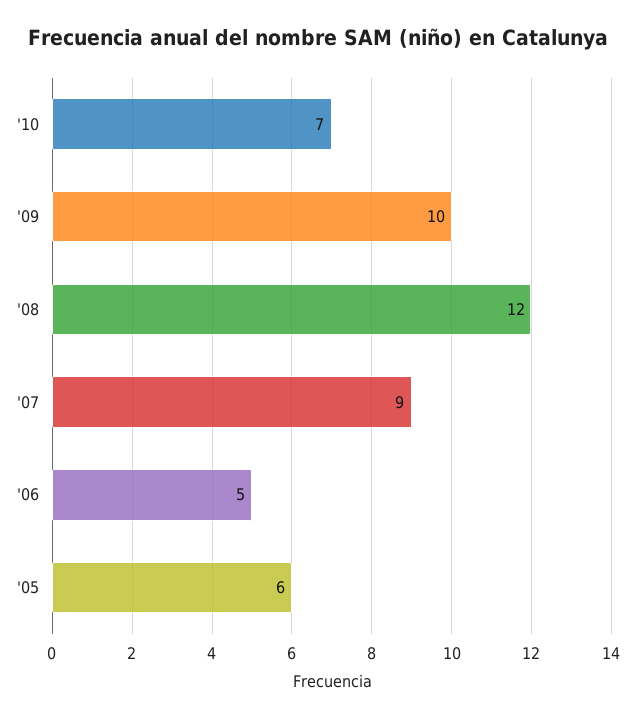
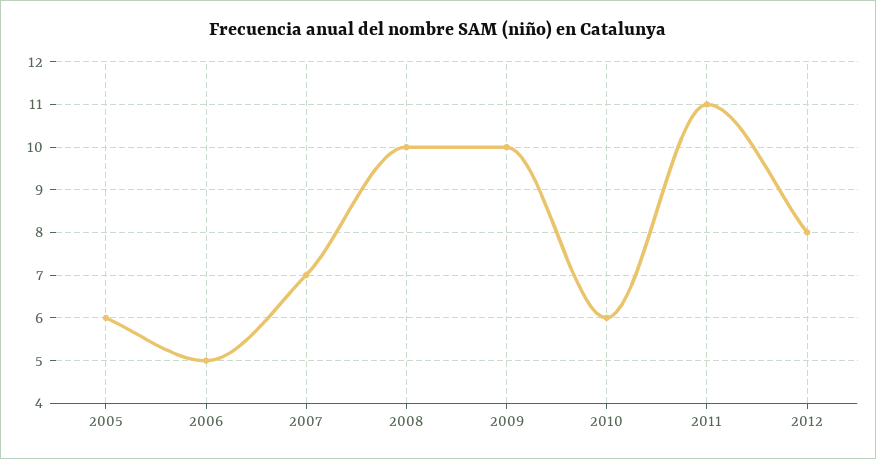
'10: 7 -> 6
'08: 12 -> 10
'07: 9 -> 7
2011: none -> 11
2012: none -> 8

